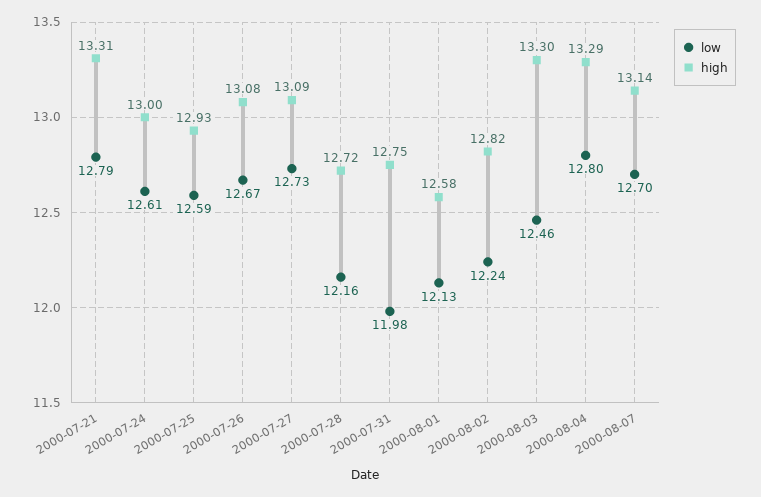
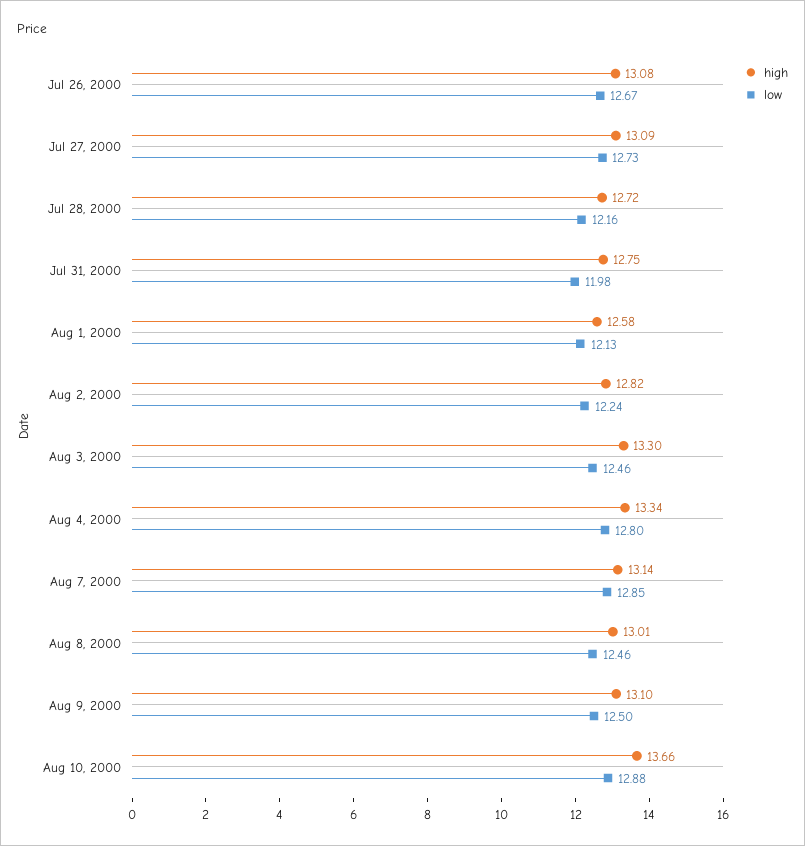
low, 2000-07-21: 12.79 -> none
high, 2000-07-21: 13.31 -> none
low, 2000-07-24: 12.61 -> none
high, 2000-07-24: 13 -> none
low, 2000-07-25: 12.59 -> none
high, 2000-07-25: 12.93 -> none
high, 2000-08-04: 13.29 -> 13.34
low, 2000-08-07: 12.7 -> 12.85
high, Aug 8, 2000: none -> 13.01
low, Aug 8, 2000: none -> 12.46
high, Aug 9, 2000: none -> 13.1
low, Aug 9, 2000: none -> 12.5
high, Aug 10, 2000: none -> 13.66
low, Aug 10, 2000: none -> 12.88

